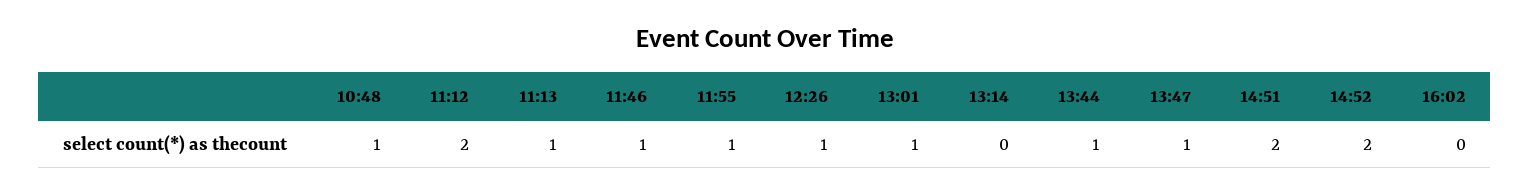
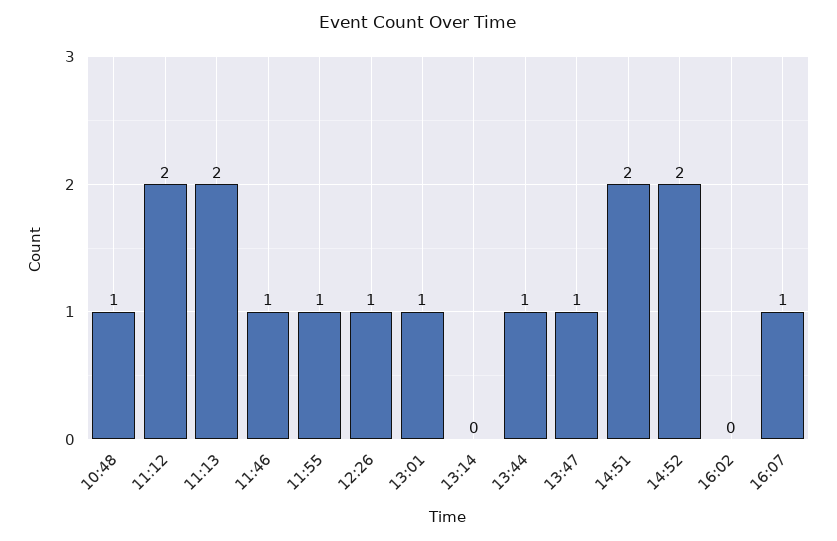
11:13: 1 -> 2
16:07: none -> 1

